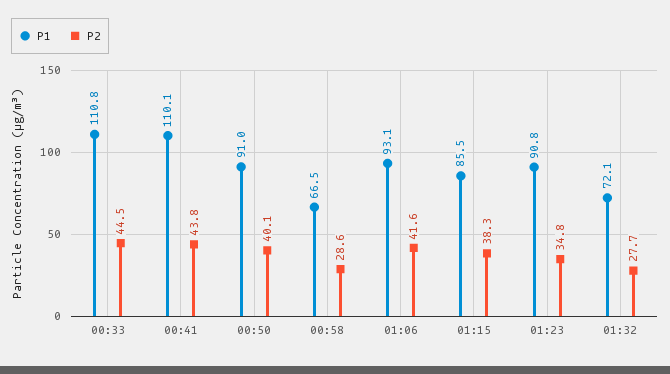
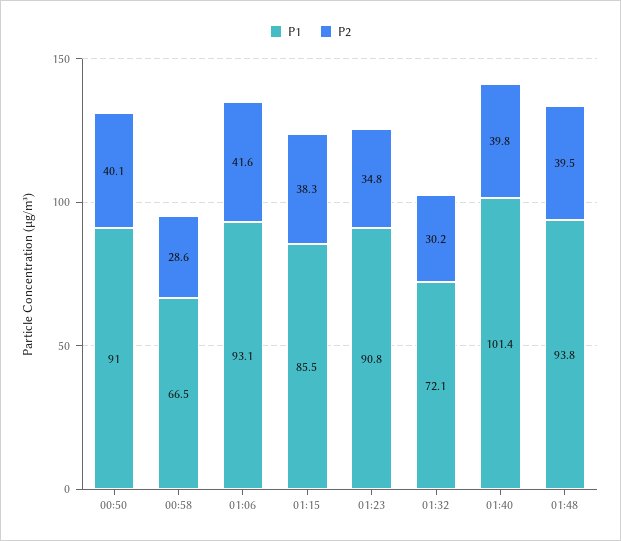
P1, 00:33: 110.8 -> none
P2, 00:33: 44.5 -> none
P1, 00:41: 110.1 -> none
P2, 00:41: 43.8 -> none
P2, 01:32: 27.7 -> 30.2
P1, 01:40: none -> 101.4
P2, 01:40: none -> 39.8
P1, 01:48: none -> 93.8
P2, 01:48: none -> 39.5

